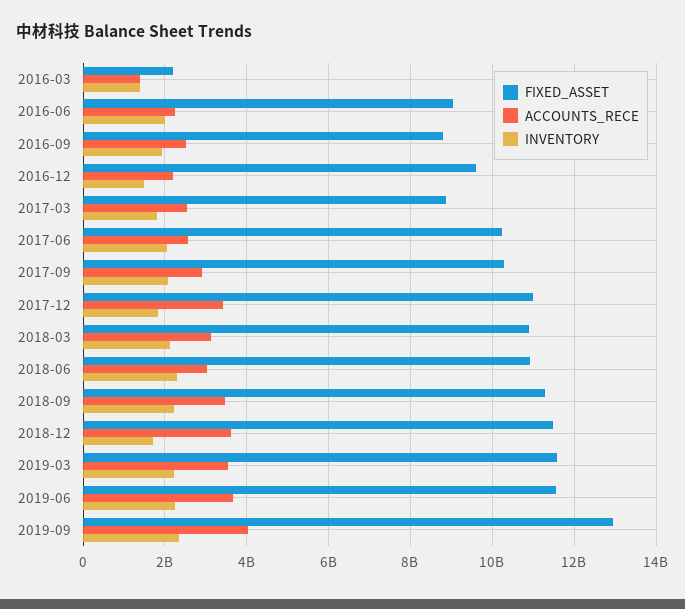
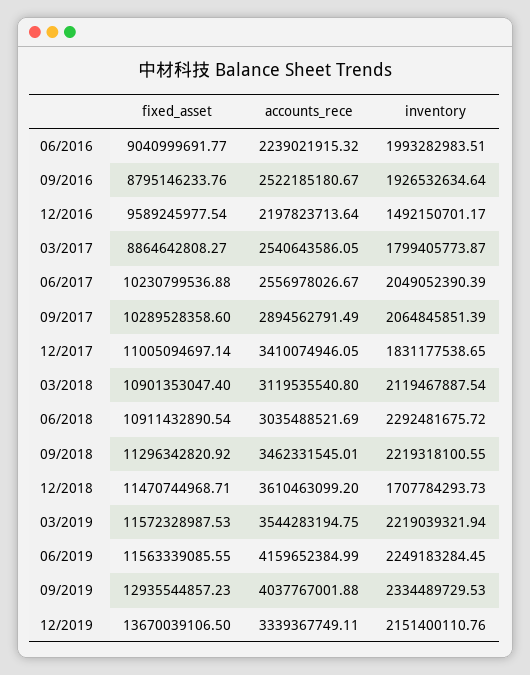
FIXED_ASSET, 2016-03: 2200000000 -> none
ACCOUNTS_RECE, 2016-03: 1400000000 -> none
INVENTORY, 2016-03: 1400000000 -> none
ACCOUNTS_RECE, 2019-06: 3600000000 -> 4159652384.99
FIXED_ASSET, 12/2019: none -> 13670039106.5
ACCOUNTS_RECE, 12/2019: none -> 3339367749.11
INVENTORY, 12/2019: none -> 2151400110.76

